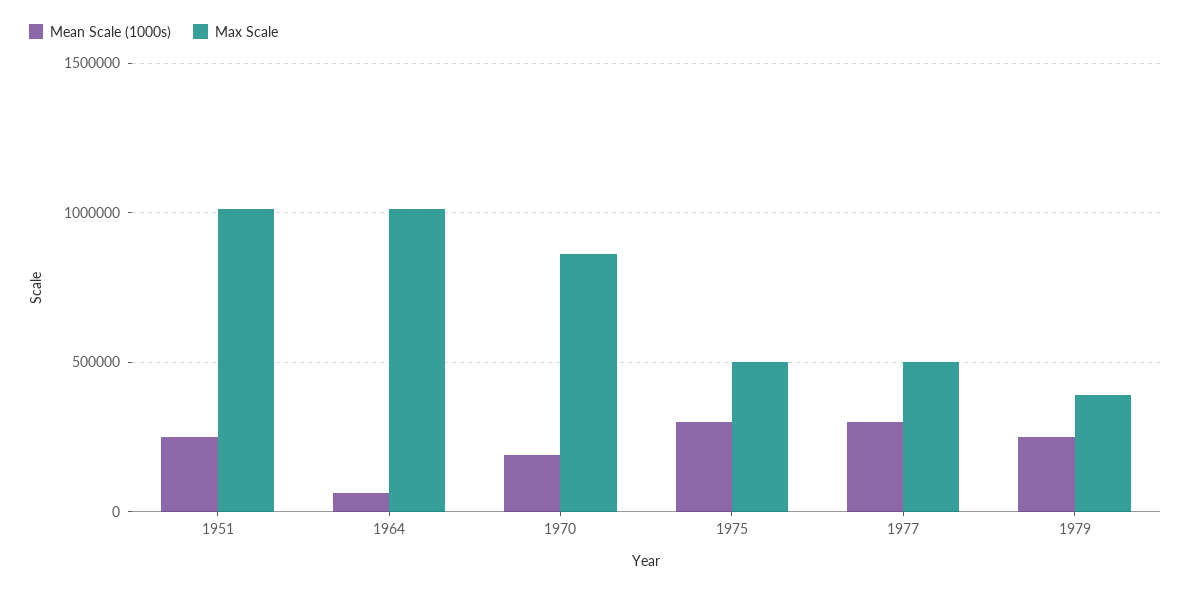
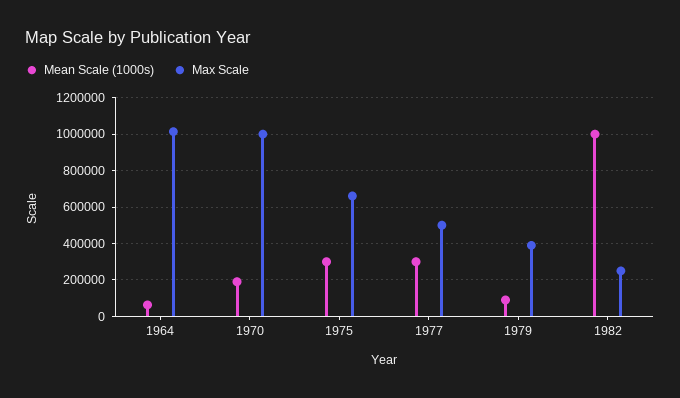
Mean Scale (1000s), 1951: 250000 -> none
Max Scale, 1951: 1000000 -> none
Max Scale, 1970: 850000 -> 1000000
Max Scale, 1975: 500000 -> 650000
Mean Scale (1000s), 1979: 250000 -> 100000
Mean Scale (1000s), 1982: none -> 1000000
Max Scale, 1982: none -> 250000

